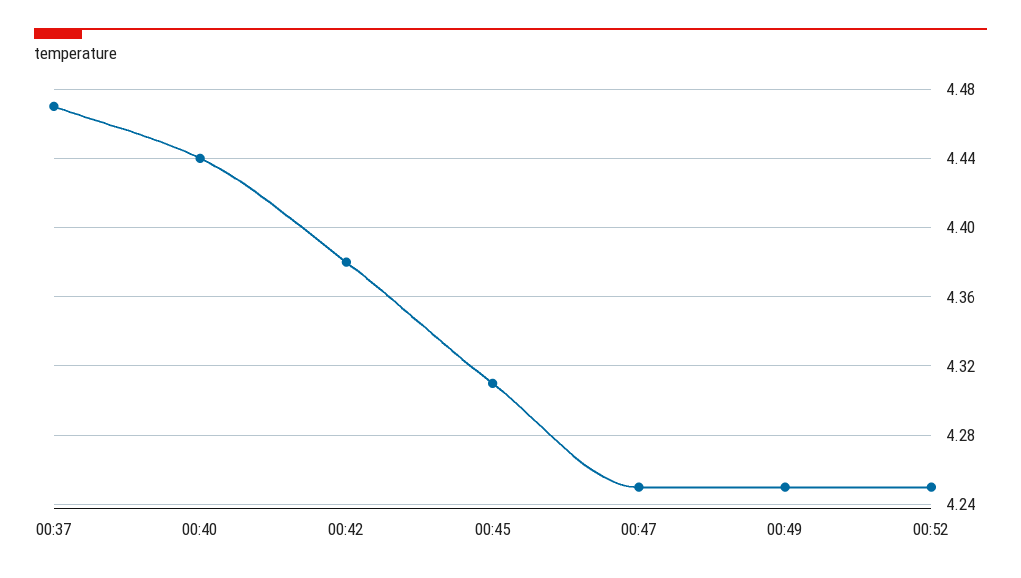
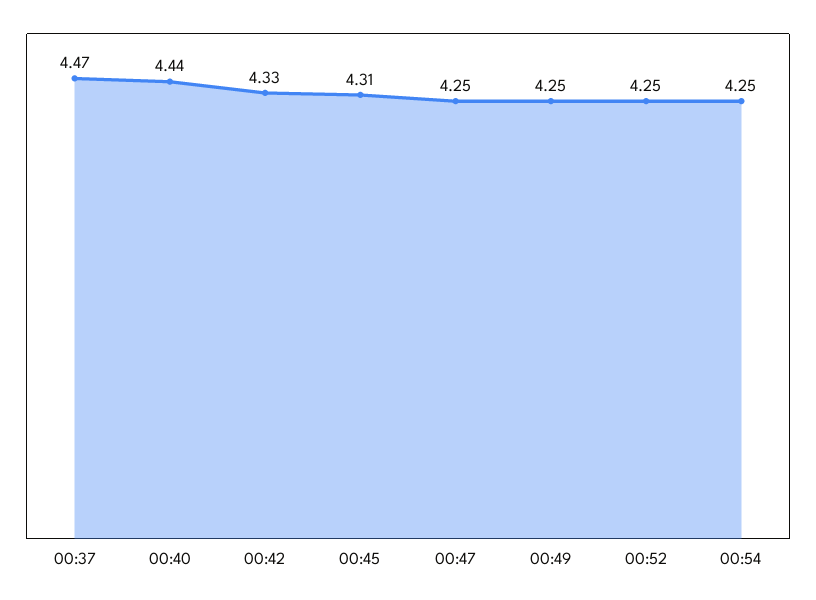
00:42: 4.38 -> 4.33
00:54: none -> 4.25

